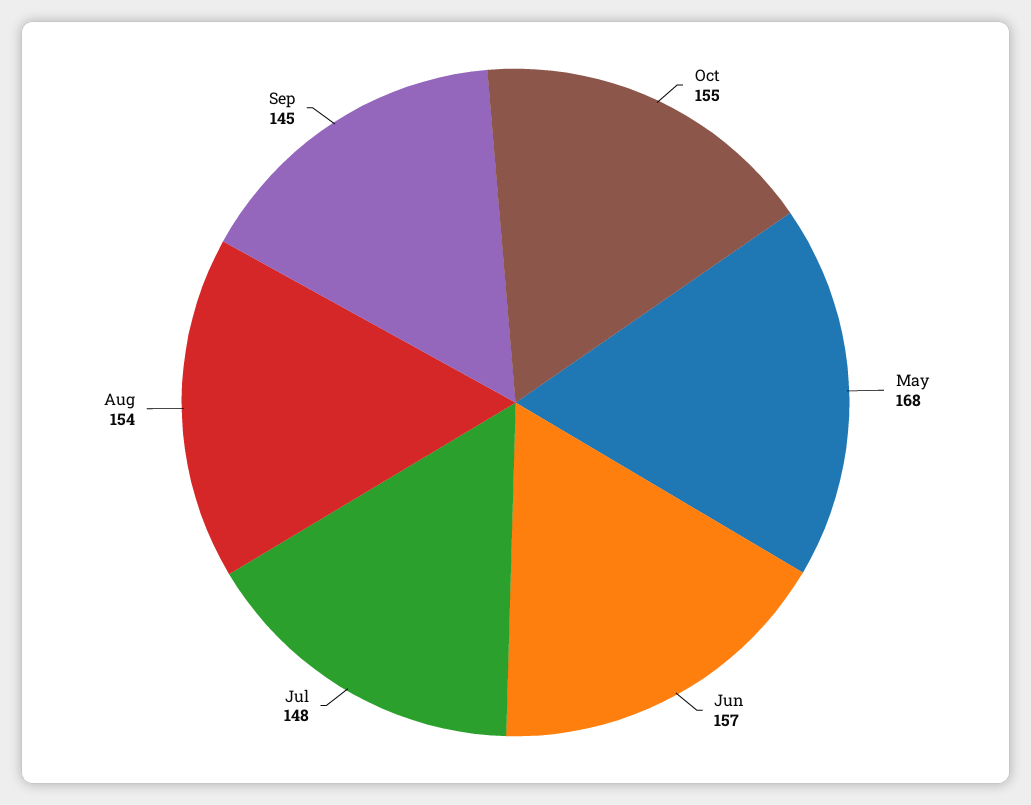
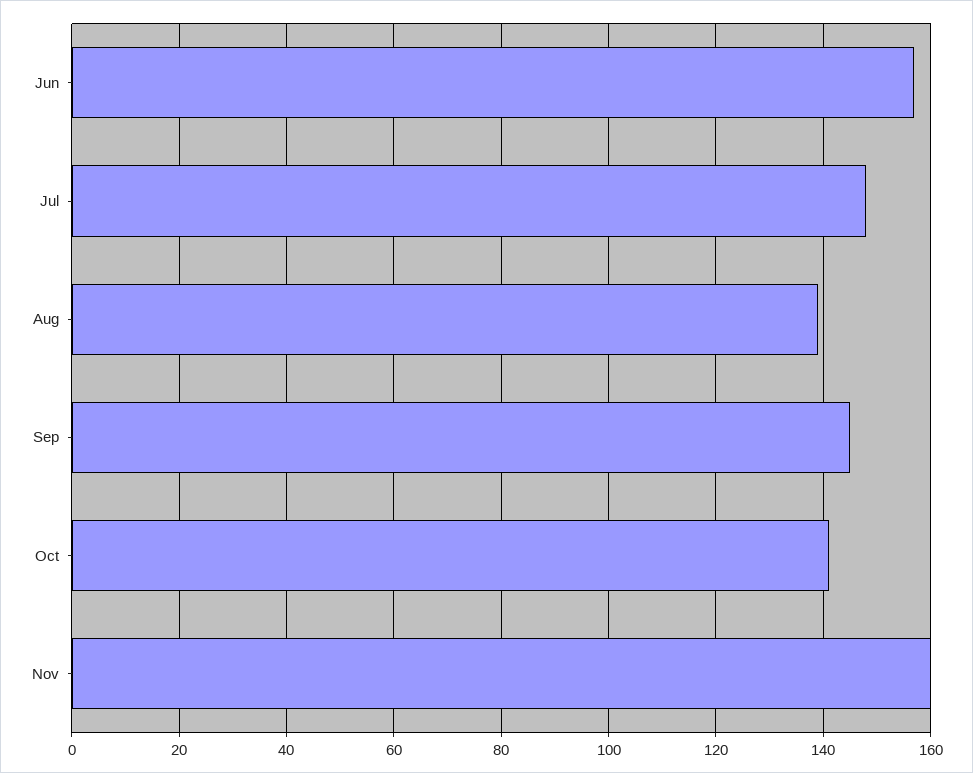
Oct: 155 -> 140
May: 168 -> none
Aug: 154 -> 140
Nov: none -> 160

